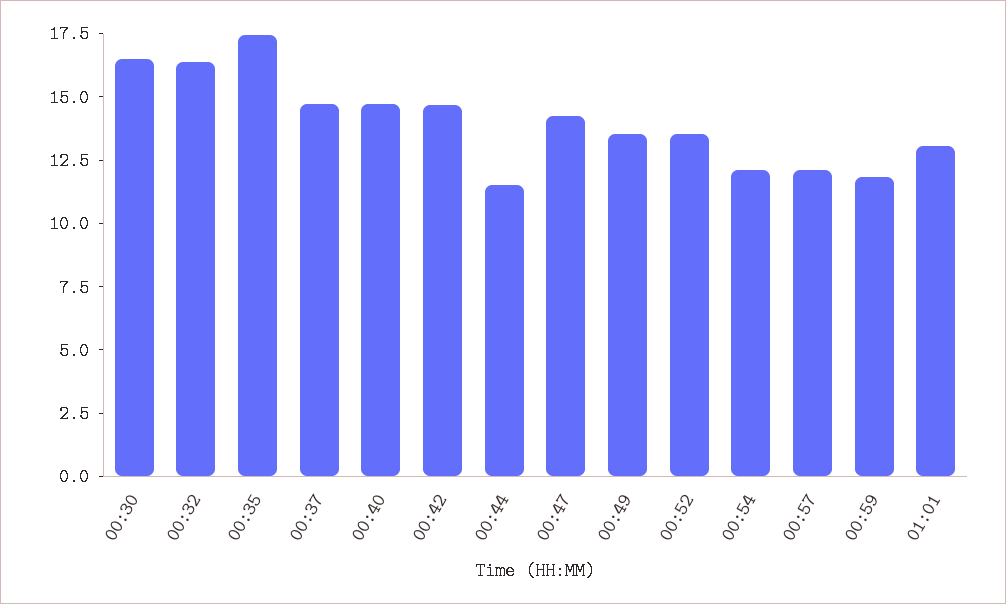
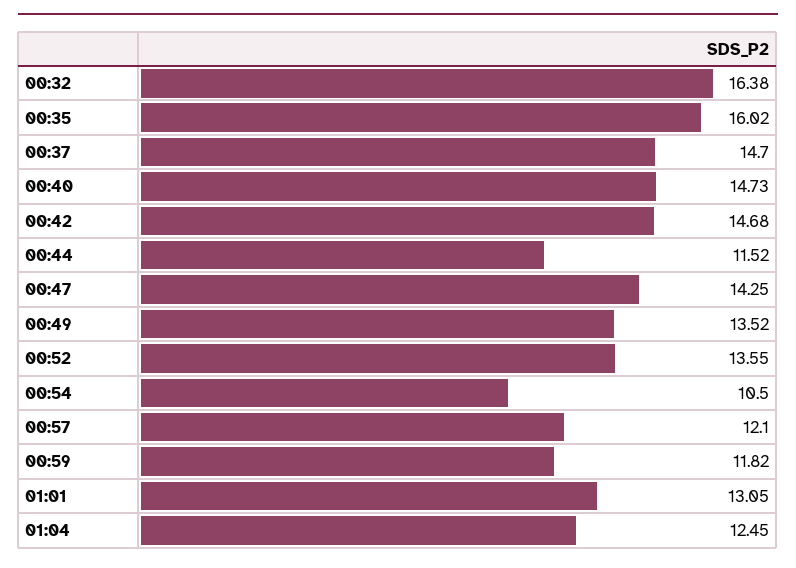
00:30: 16.5 -> none
00:35: 17.5 -> 16.02
00:54: 12 -> 10.5
01:04: none -> 12.45

